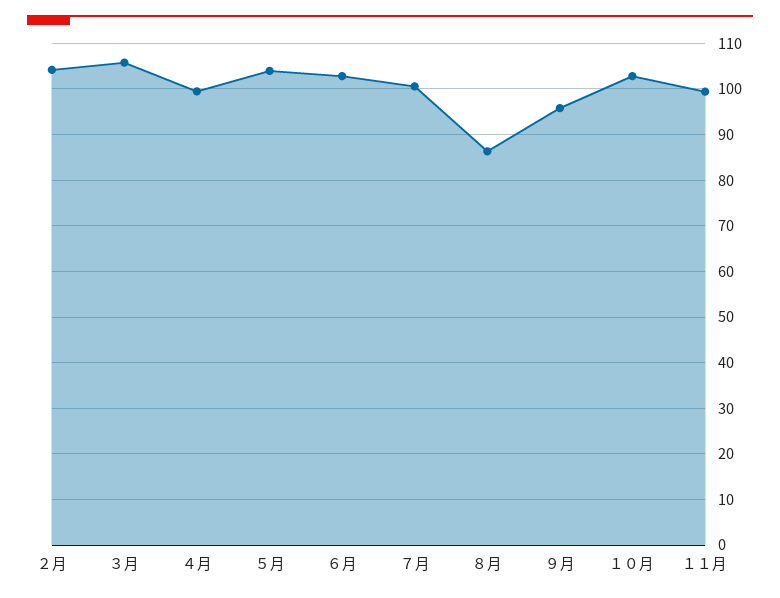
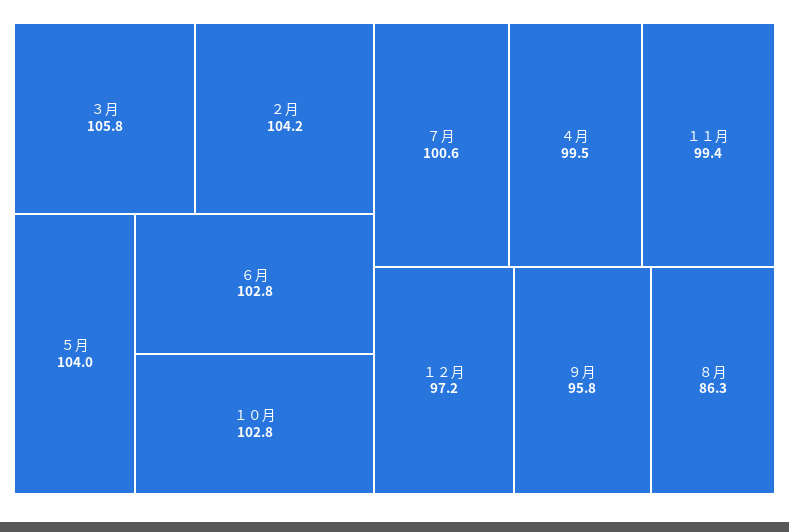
１２月: none -> 97.2

